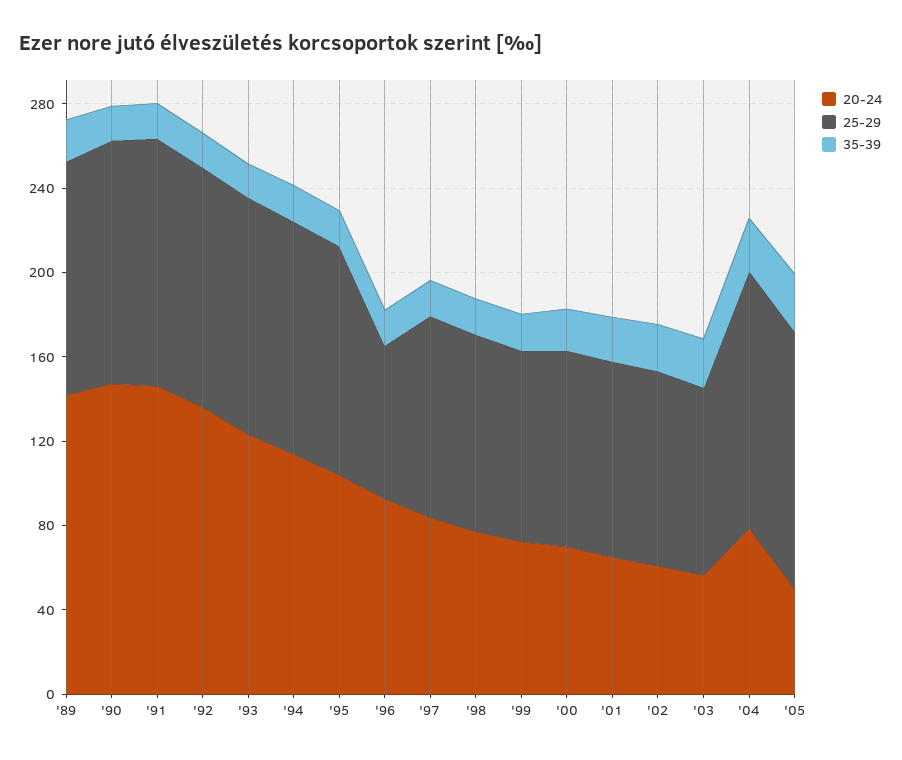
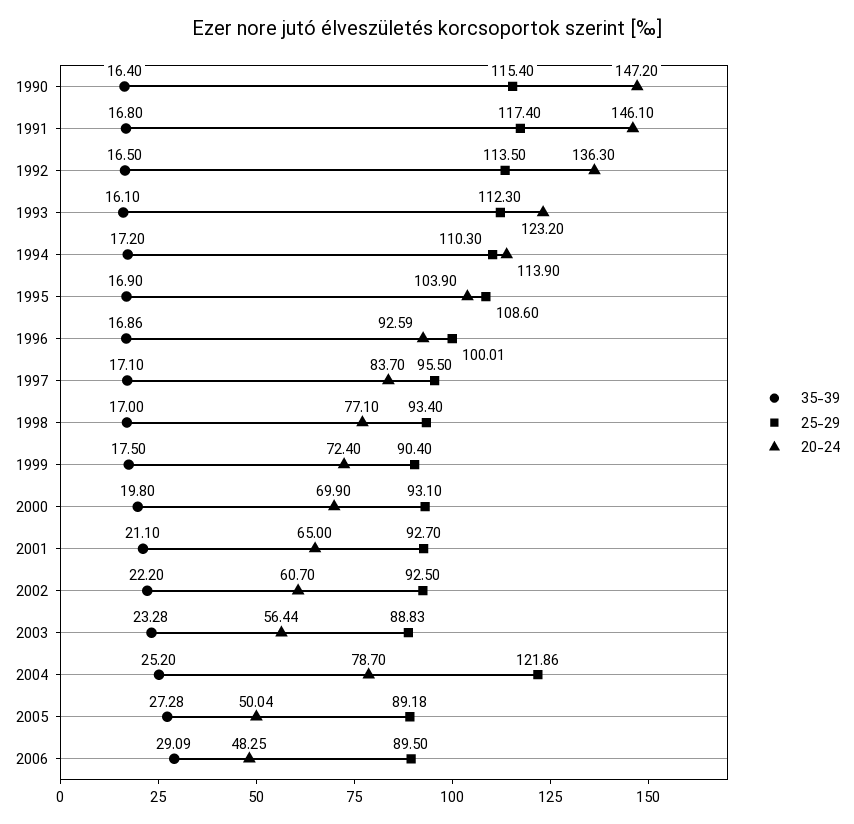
20-24, '89: 140 -> none
25-29, '89: 110 -> none
35-39, '89: 20 -> none
25-29, '96: 70 -> 100.01
25-29, '05: 120 -> 89.18
35-39, 2006: none -> 29.09
25-29, 2006: none -> 89.5
20-24, 2006: none -> 48.25

